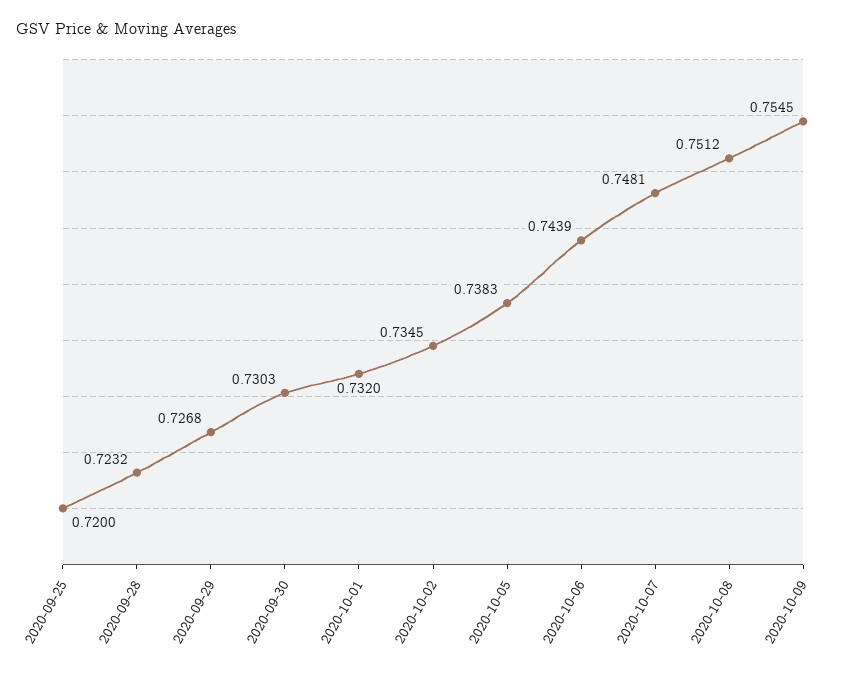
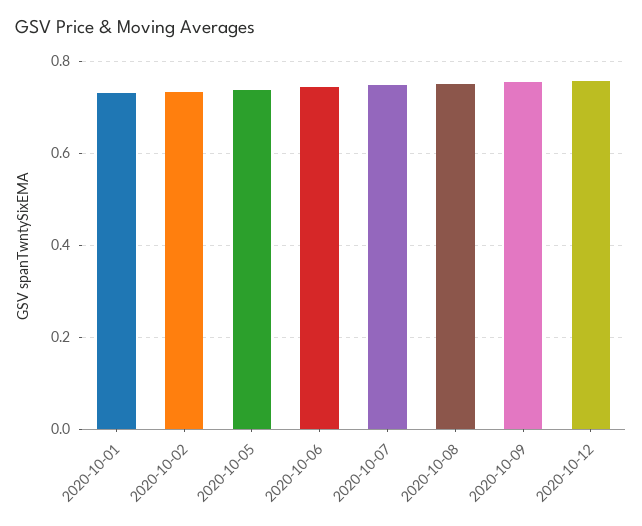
2020-09-25: 0.72 -> none
2020-09-28: 0.7232 -> none
2020-09-29: 0.7268 -> none
2020-09-30: 0.7303 -> none
2020-10-12: none -> 0.76

